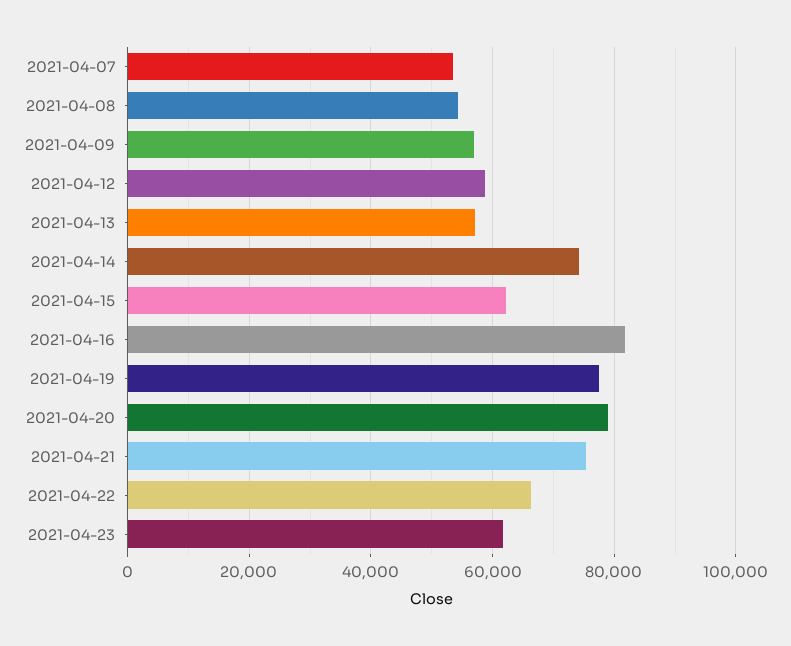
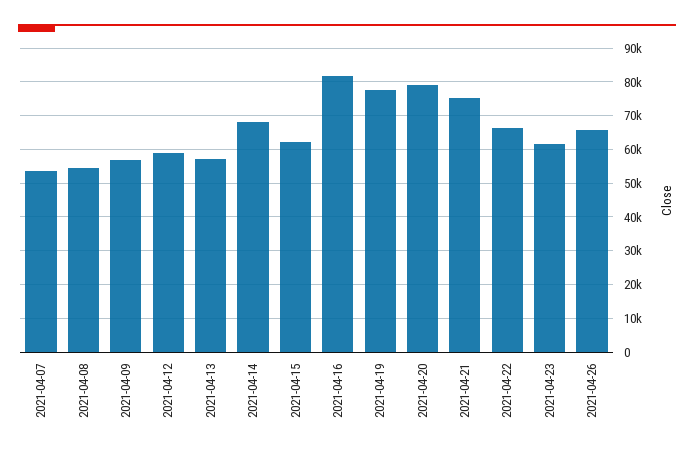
2021-04-14: 74000 -> 68000
2021-04-26: none -> 66000

